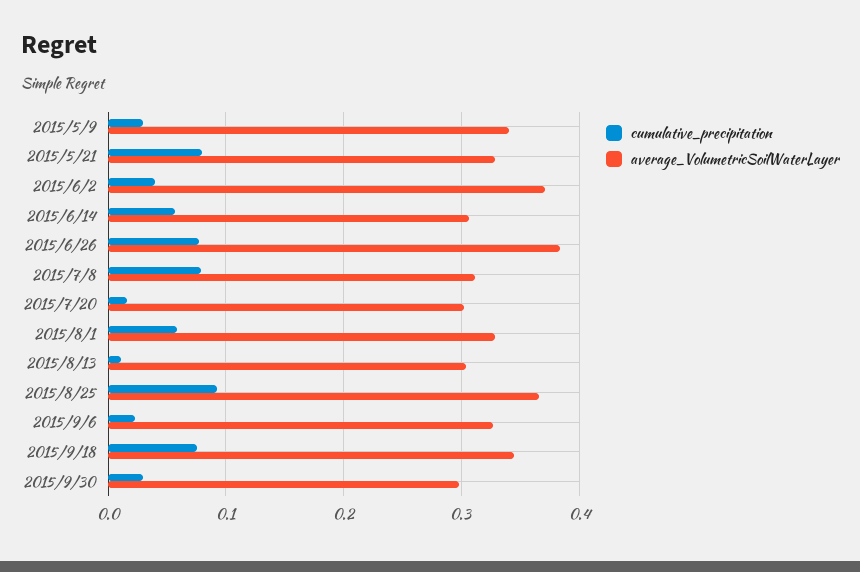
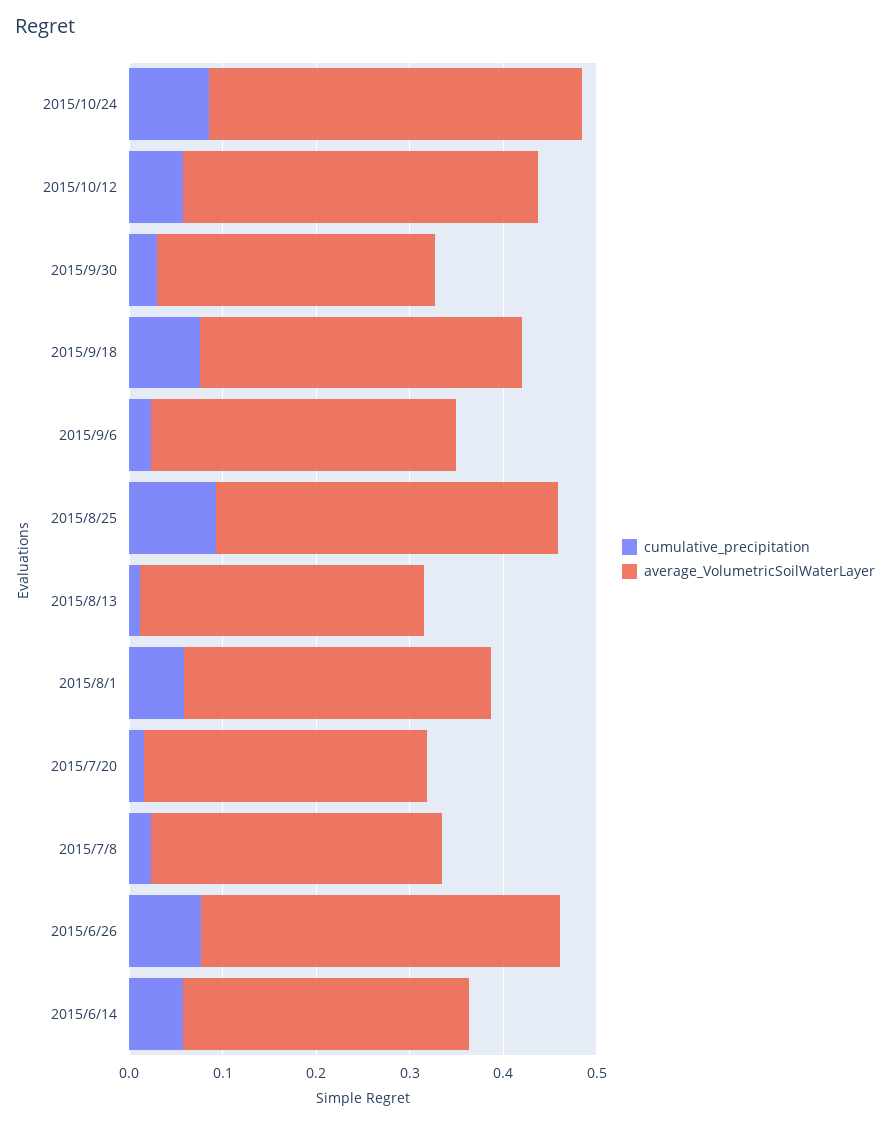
cumulative_precipitation, 2015/5/9: 0.03 -> none
average_VolumetricSoilWaterLayer, 2015/5/9: 0.34 -> none
cumulative_precipitation, 2015/5/21: 0.08 -> none
average_VolumetricSoilWaterLayer, 2015/5/21: 0.33 -> none
cumulative_precipitation, 2015/6/2: 0.04 -> none
average_VolumetricSoilWaterLayer, 2015/6/2: 0.37 -> none
cumulative_precipitation, 2015/7/8: 0.08 -> 0.02
cumulative_precipitation, 2015/10/24: none -> 0.08
average_VolumetricSoilWaterLayer, 2015/10/24: none -> 0.4
cumulative_precipitation, 2015/10/12: none -> 0.06
average_VolumetricSoilWaterLayer, 2015/10/12: none -> 0.38

